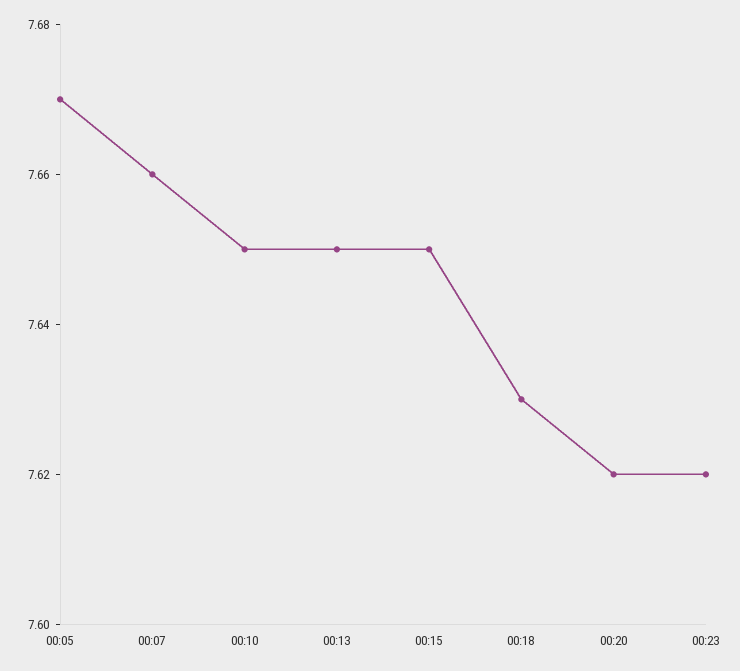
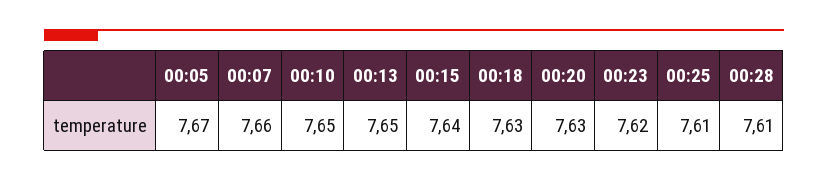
00:15: 7.65 -> 7.64
00:20: 7.62 -> 7.63
00:25: none -> 7.61
00:28: none -> 7.61

